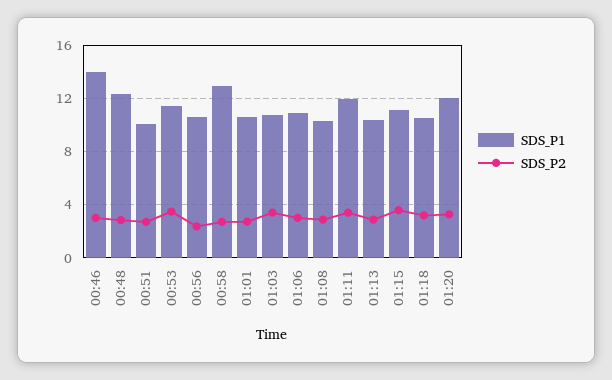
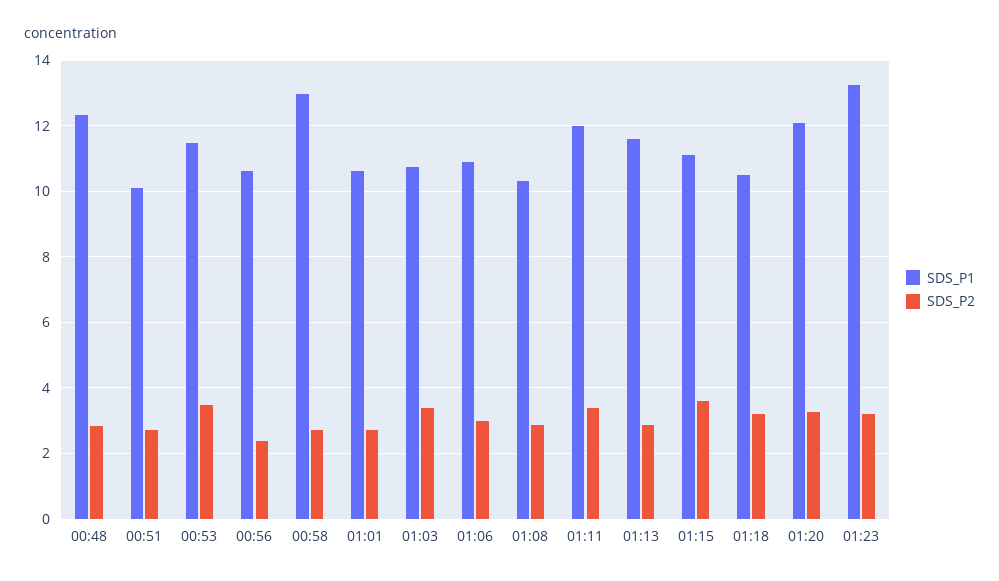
SDS_P1, 00:46: 14 -> none
SDS_P2, 00:46: 3 -> none
SDS_P1, 01:13: 10.5 -> 11.6
SDS_P1, 01:23: none -> 13.2
SDS_P2, 01:23: none -> 3.2

